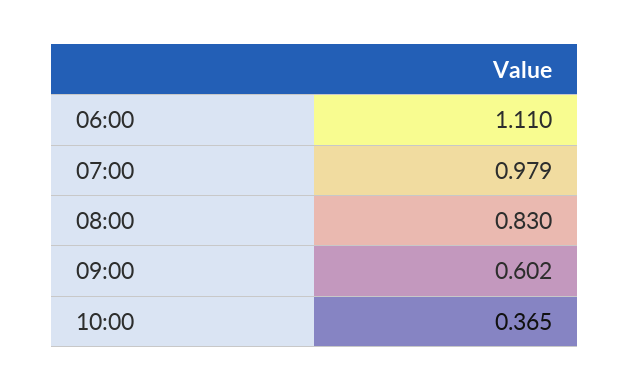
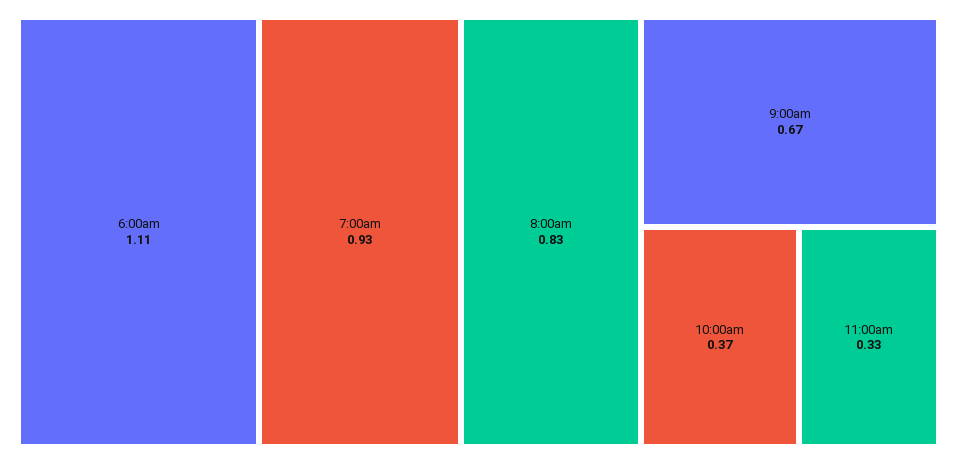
07:00: 0.979 -> 0.93
09:00: 0.602 -> 0.67
11:00am: none -> 0.33

